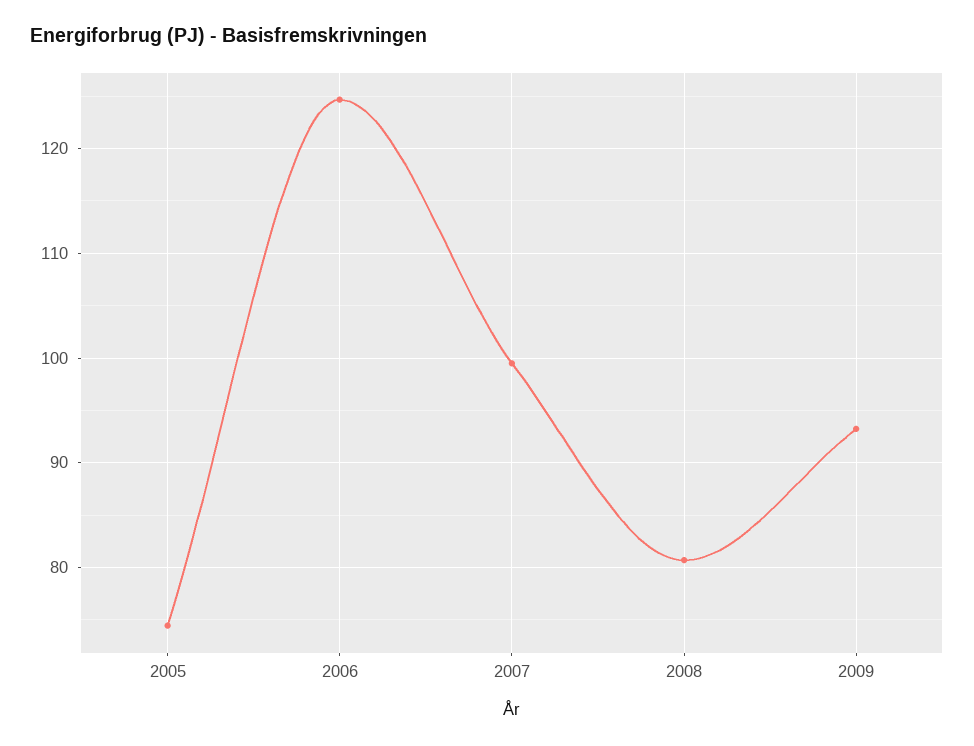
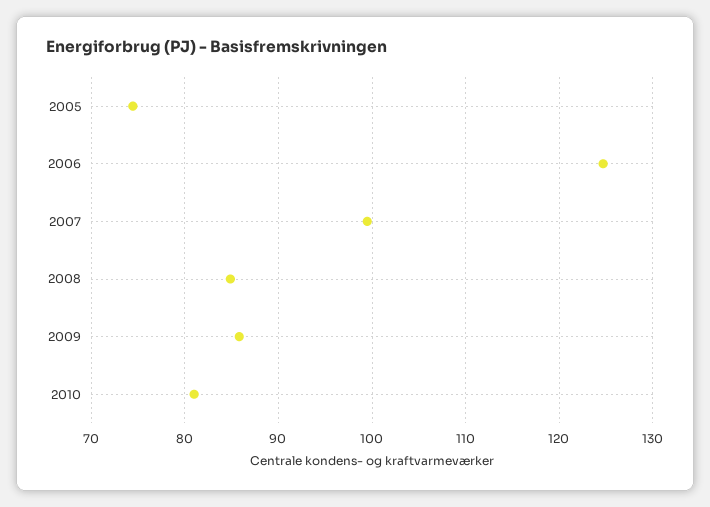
2008: 81 -> 85
2009: 93 -> 86
2010: none -> 81

